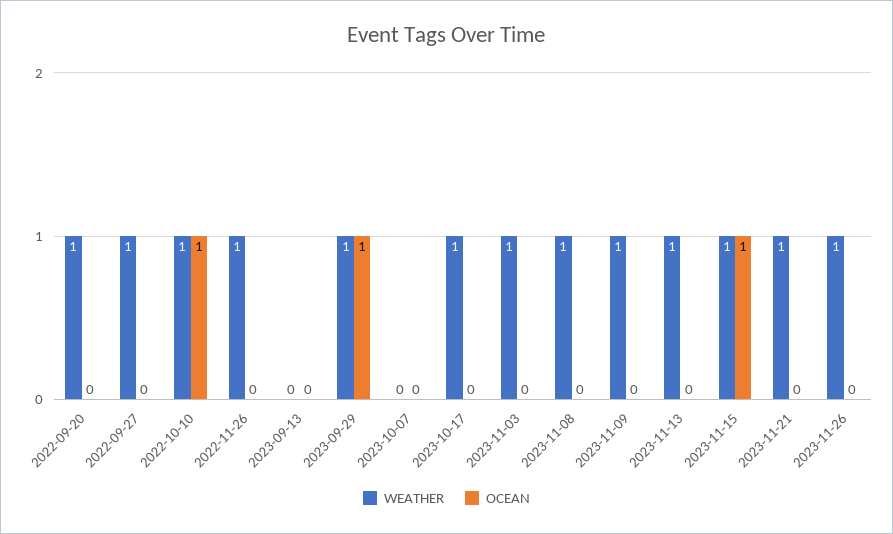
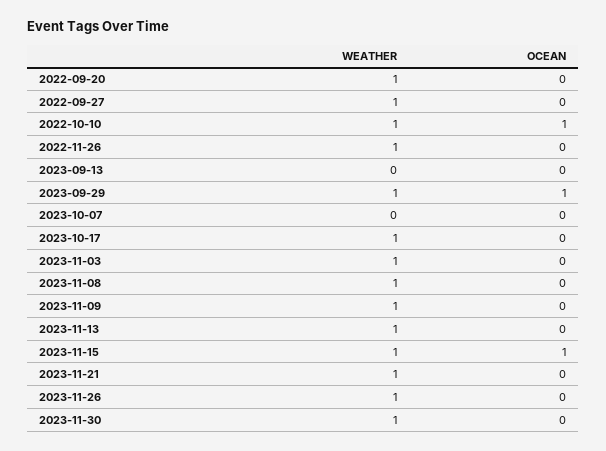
WEATHER, 2023-11-30: none -> 1
OCEAN, 2023-11-30: none -> 0

